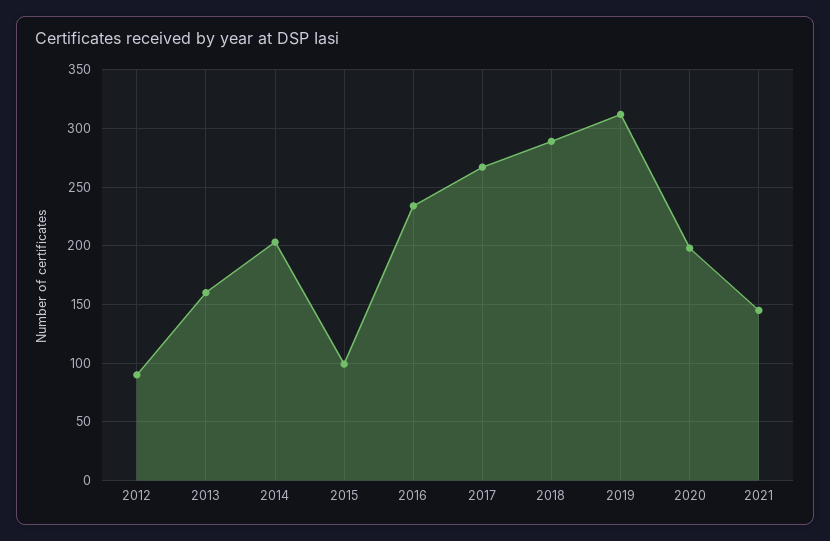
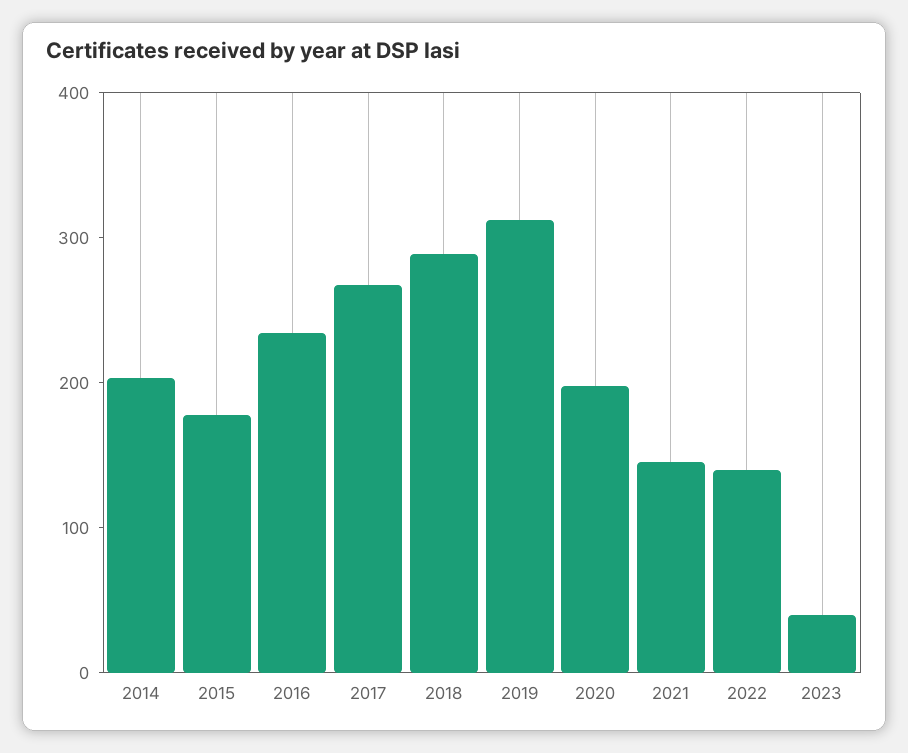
2012: 90 -> none
2013: 160 -> none
2015: 100 -> 180
2022: none -> 140
2023: none -> 40

